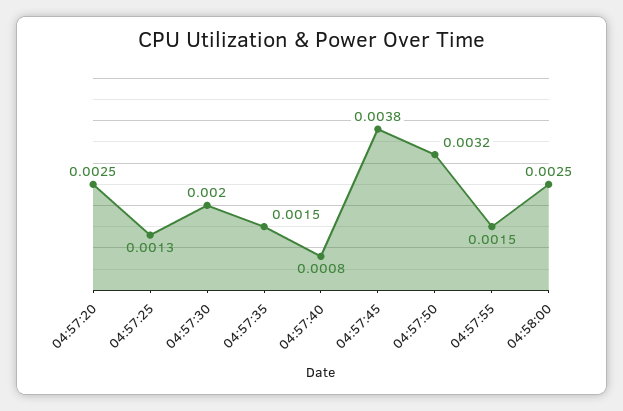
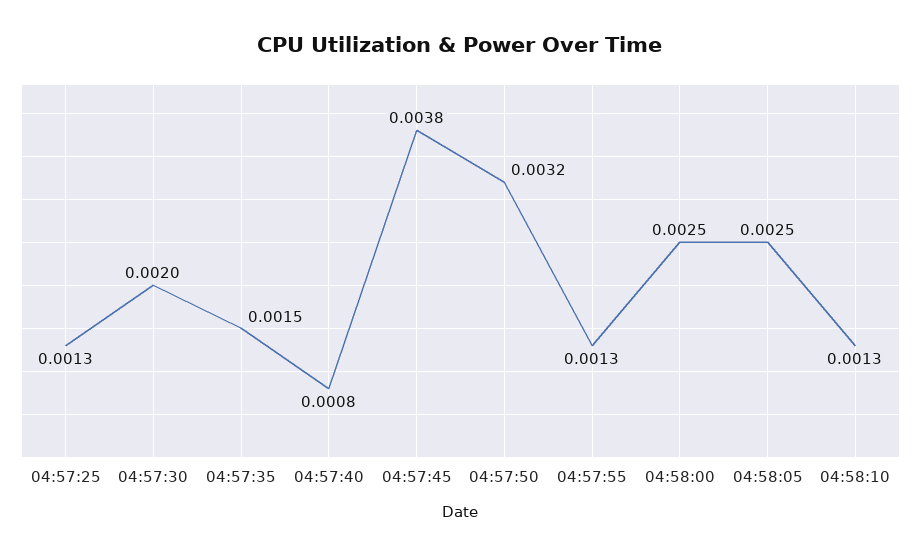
04:57:20: 0.0025 -> none
04:57:55: 0.0015 -> 0.0013
04:58:05: none -> 0.0025
04:58:10: none -> 0.0013

